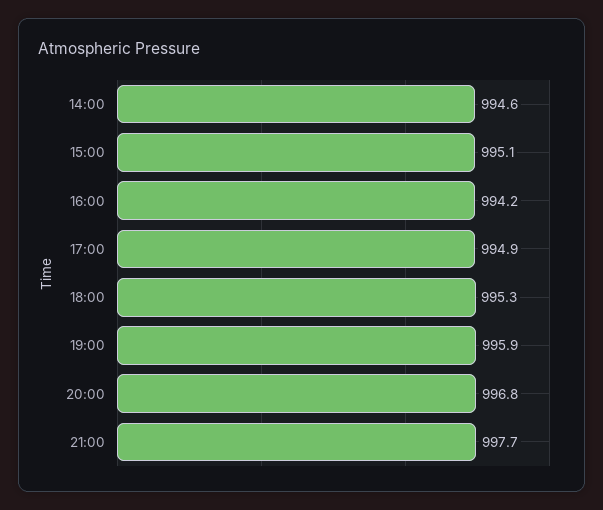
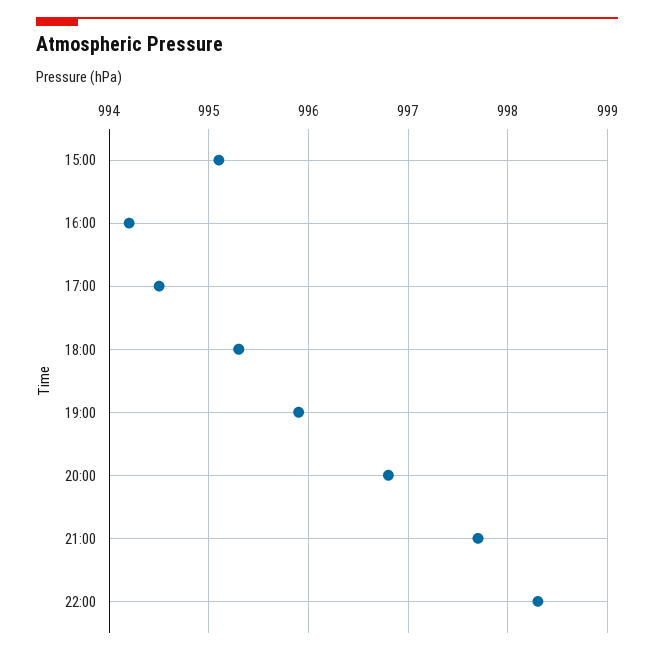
14:00: 994.6 -> none
17:00: 994.9 -> 994.5
22:00: none -> 998.3

